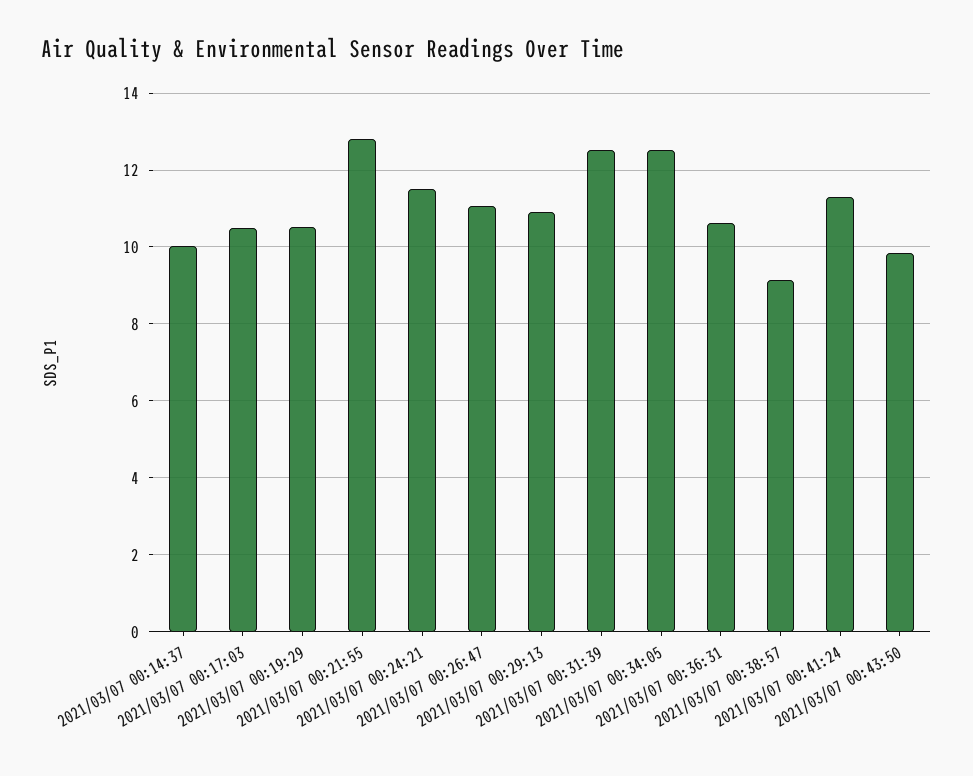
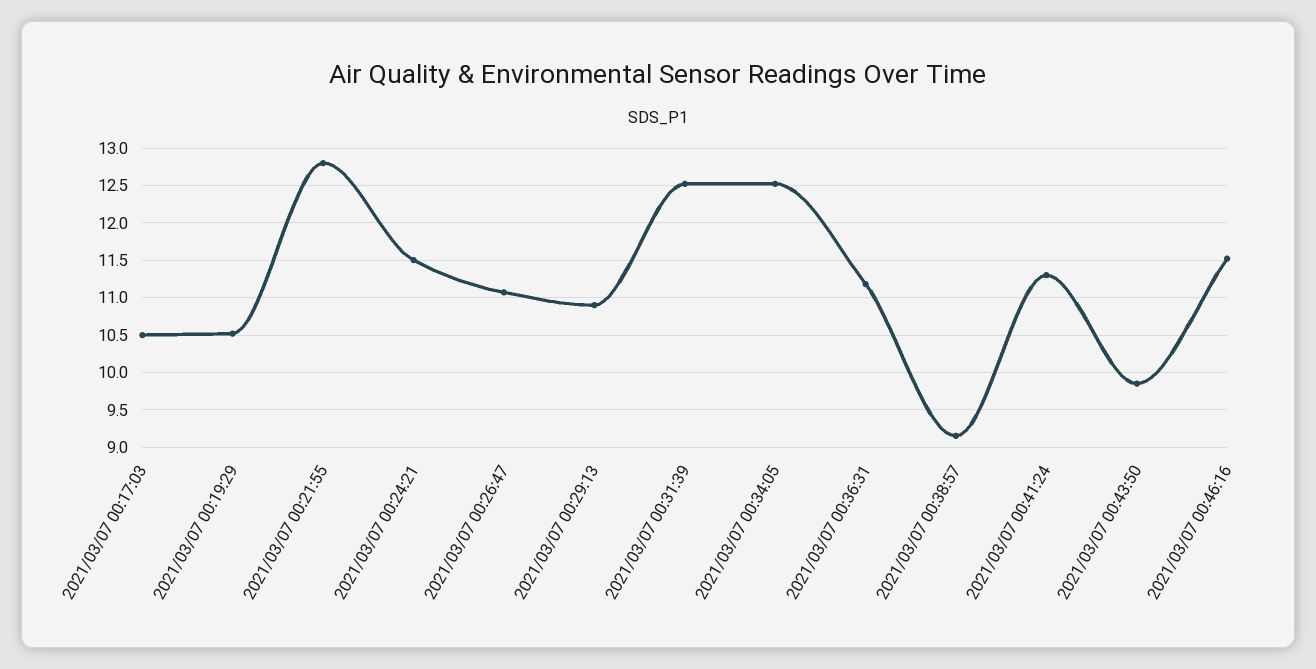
2021/03/07 00:14:37: 10 -> none
2021/03/07 00:36:31: 10.6 -> 11.2
2021/03/07 00:46:16: none -> 11.5

